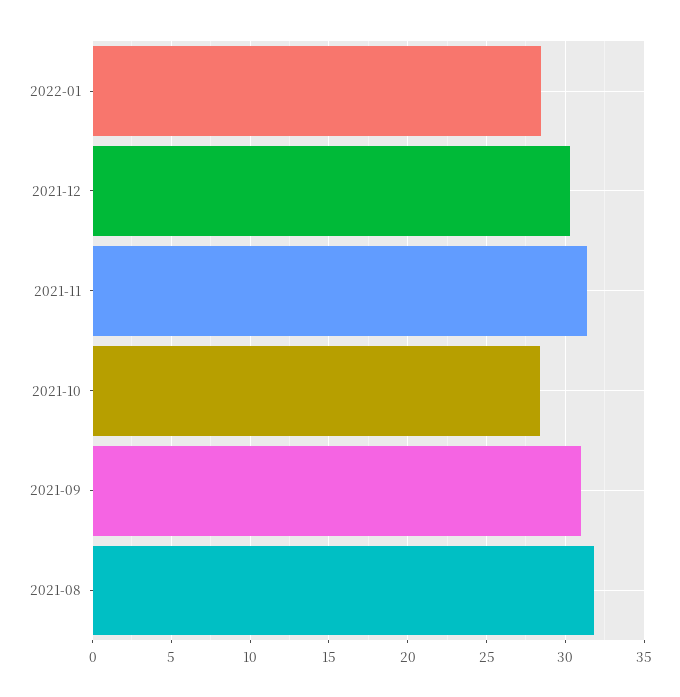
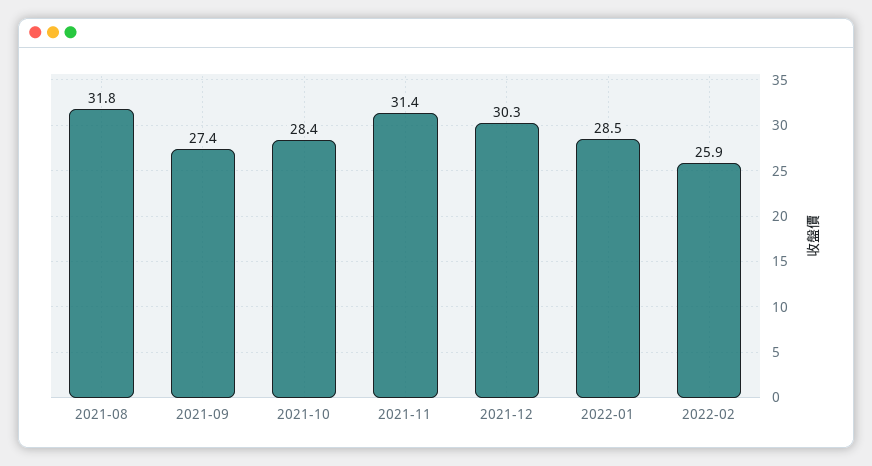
2021-09: 31 -> 27.4
2022-02: none -> 25.9

